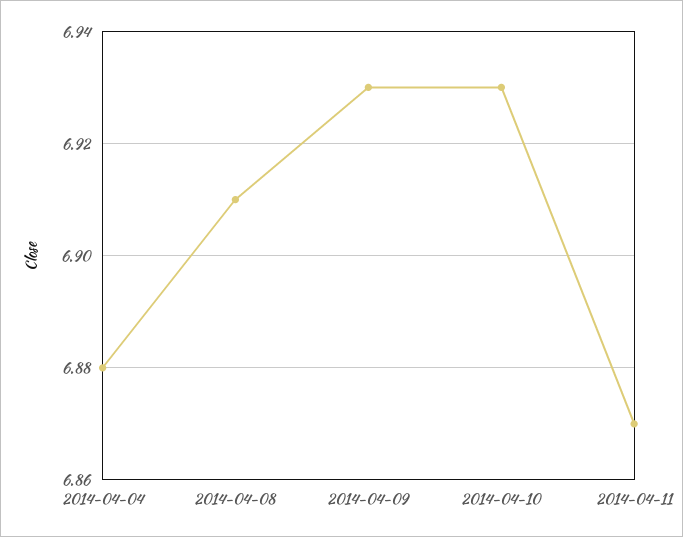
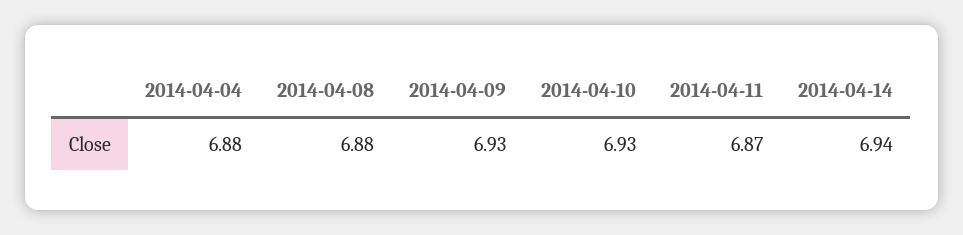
2014-04-08: 6.91 -> 6.88
2014-04-14: none -> 6.94

